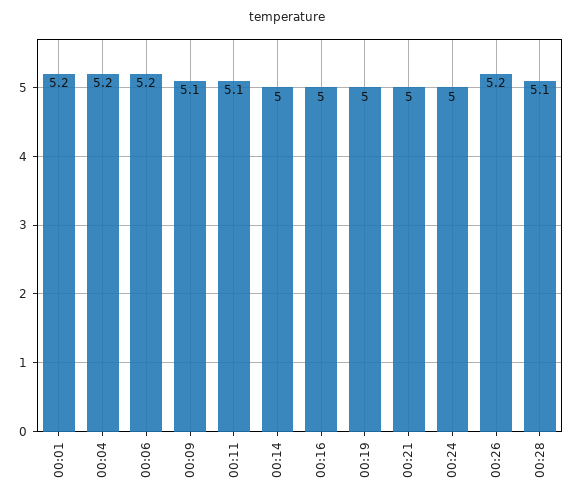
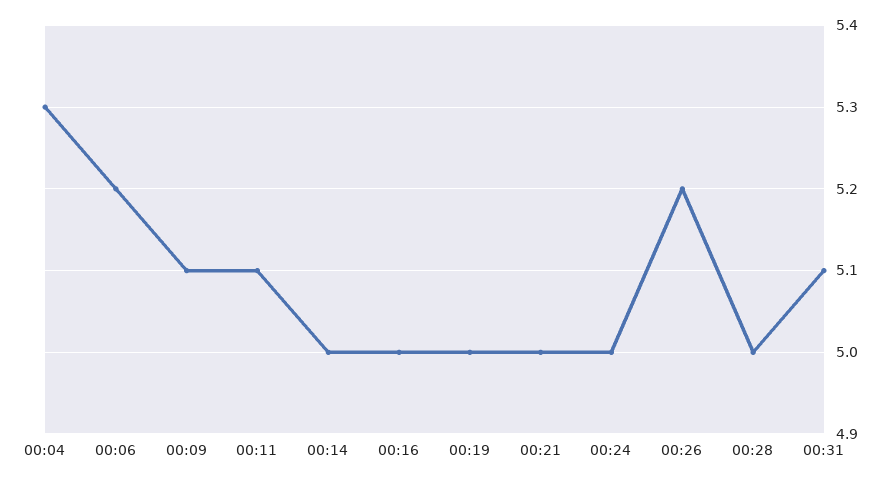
00:01: 5.2 -> none
00:04: 5.2 -> 5.3
00:28: 5.1 -> 5
00:31: none -> 5.1

